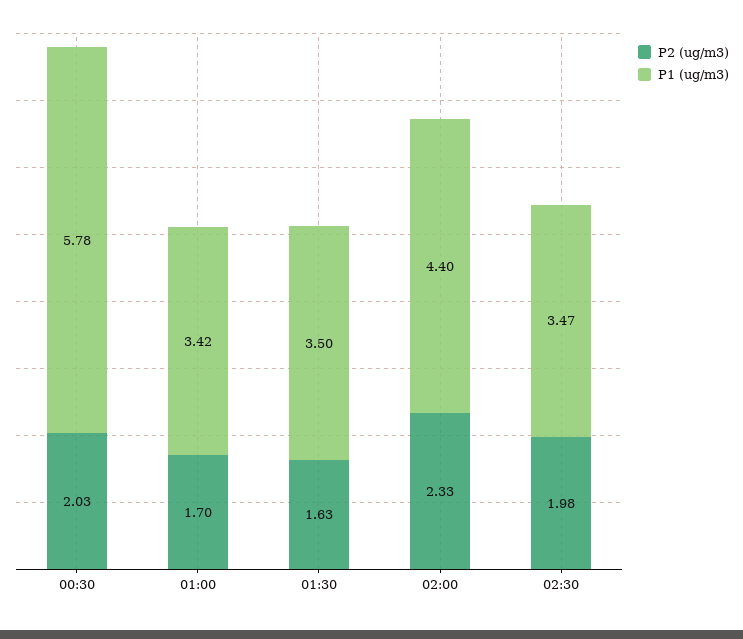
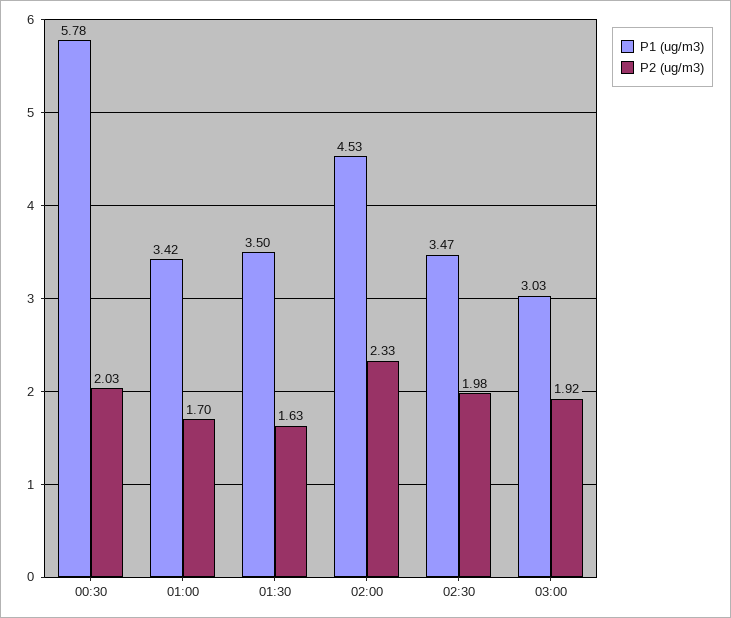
P1 (ug/m3), 02:00: 4.4 -> 4.53
P1 (ug/m3), 03:00: none -> 3.03
P2 (ug/m3), 03:00: none -> 1.92

